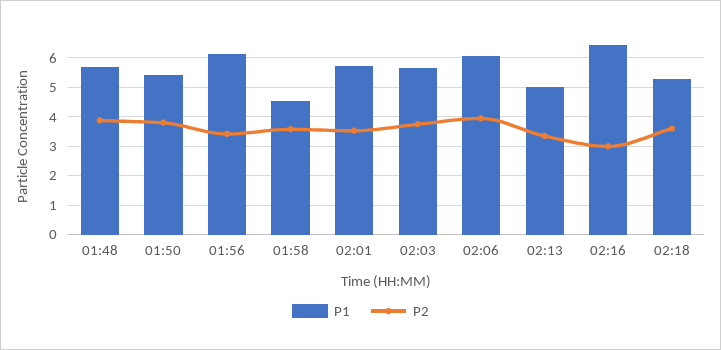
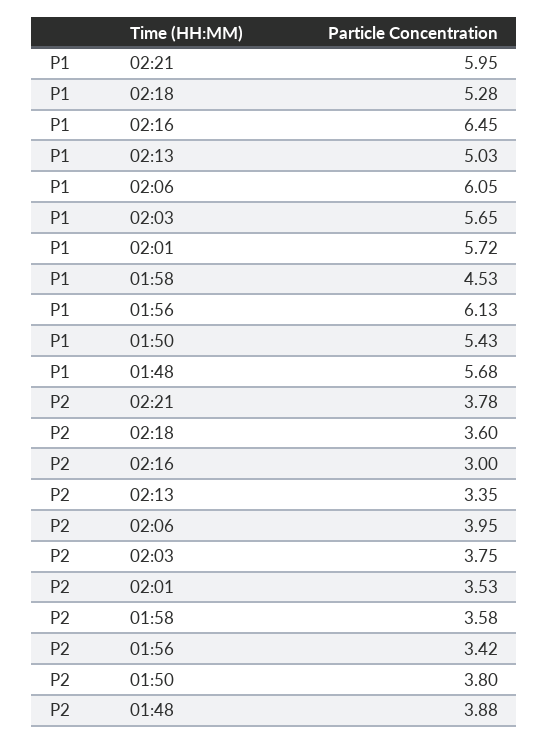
P1, 02:21: none -> 5.95
P2, 02:21: none -> 3.78

